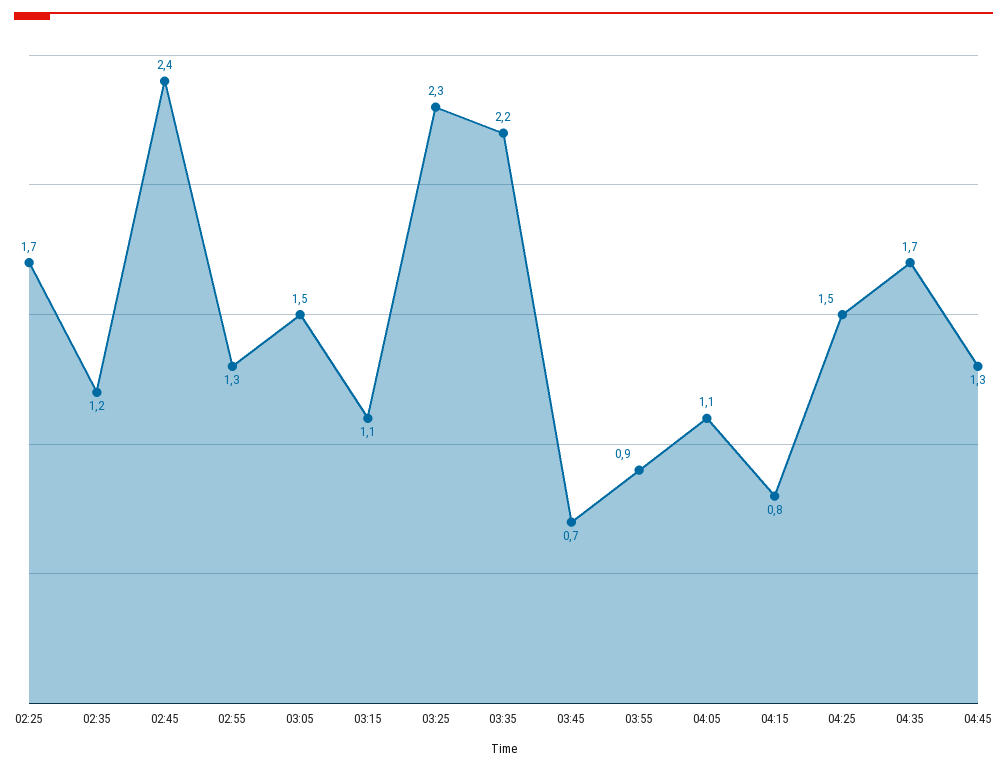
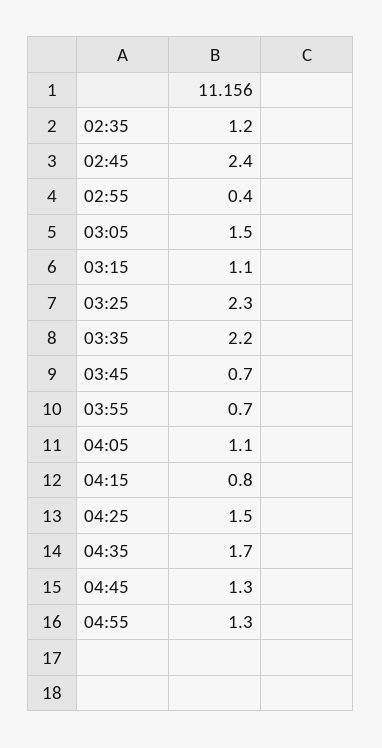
02:25: 1.7 -> none
02:55: 1.3 -> 0.4
03:55: 0.9 -> 0.7
04:55: none -> 1.3

